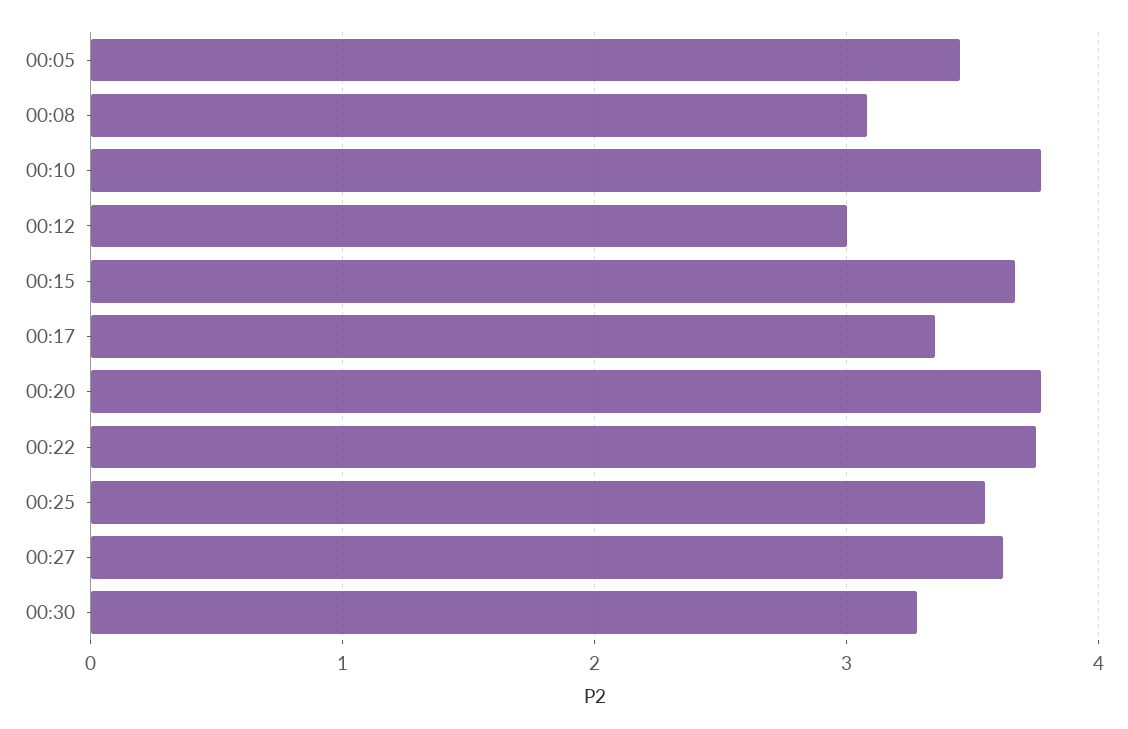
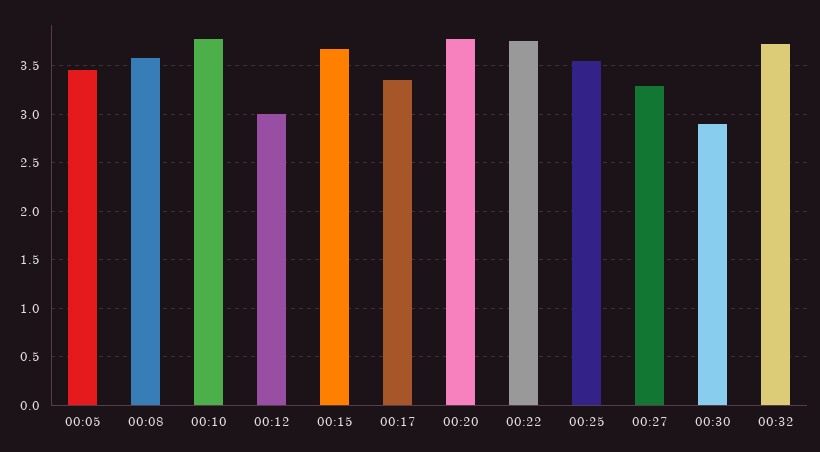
00:08: 3.1 -> 3.6
00:27: 3.6 -> 3.3
00:30: 3.3 -> 2.9
00:32: none -> 3.7

